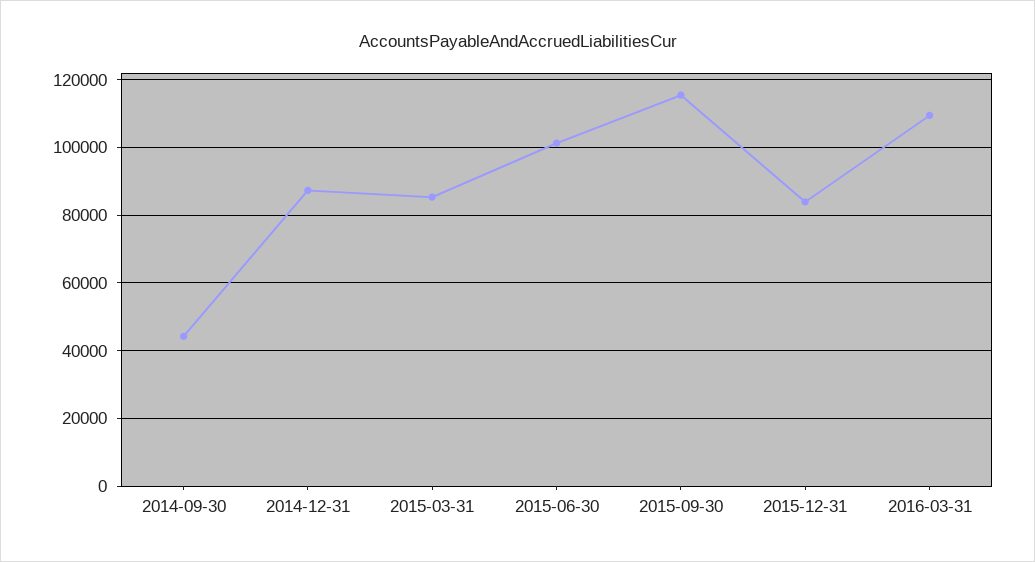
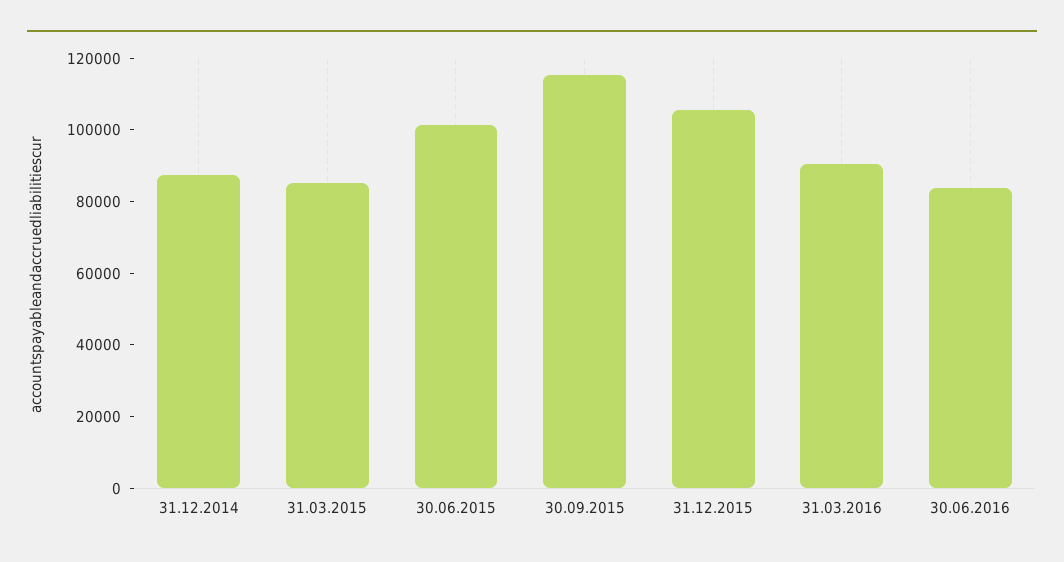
2014-09-30: 44000 -> none
2015-12-31: 84000 -> 105000
2016-03-31: 110000 -> 90000
30.06.2016: none -> 85000

